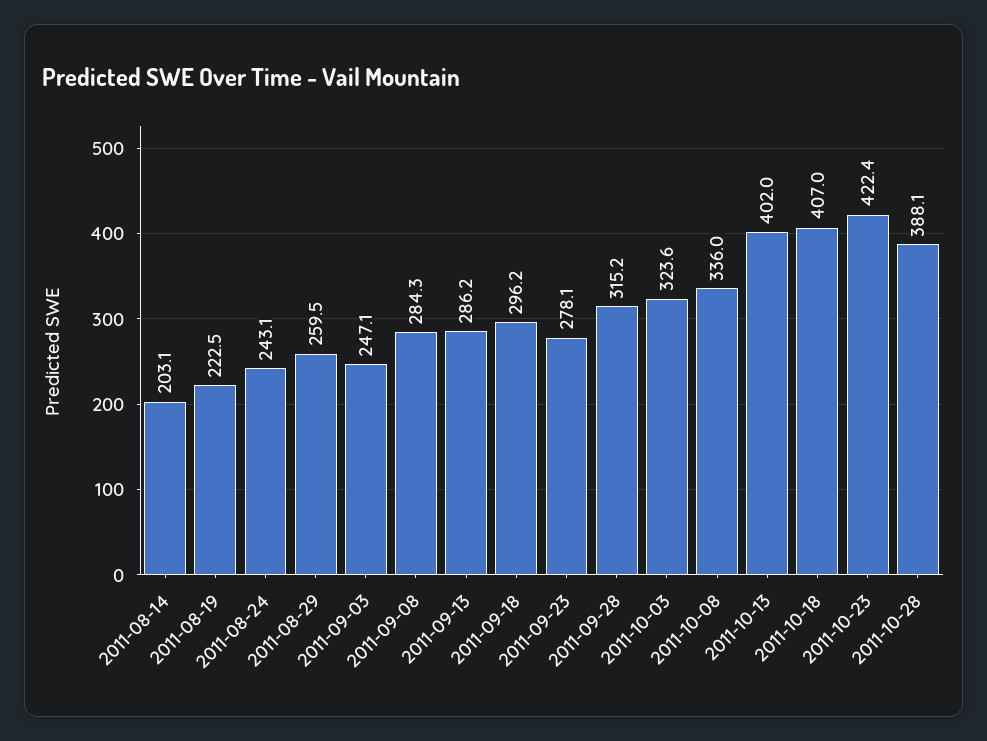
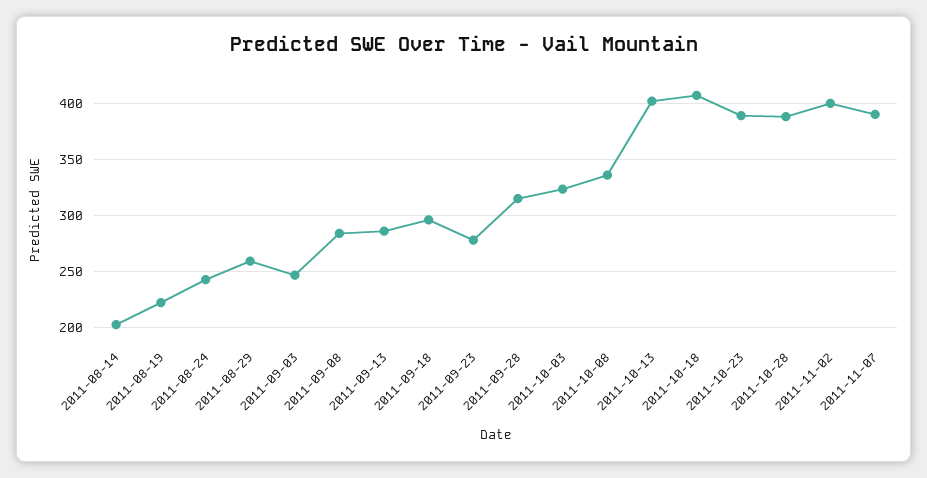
2011-10-23: 422.4 -> 390
2011-11-02: none -> 400
2011-11-07: none -> 390

